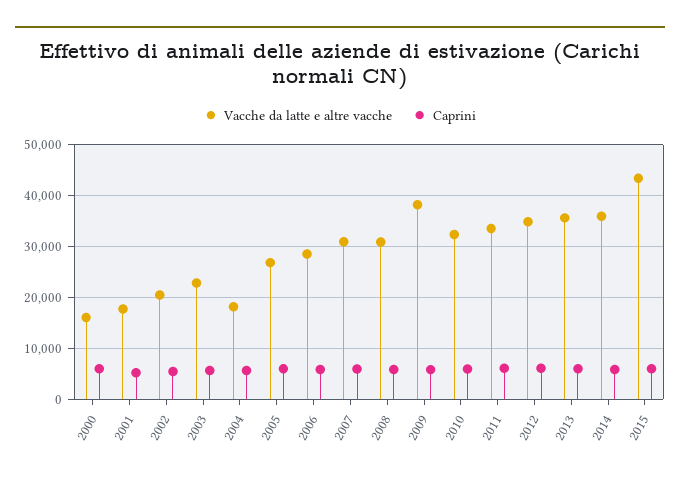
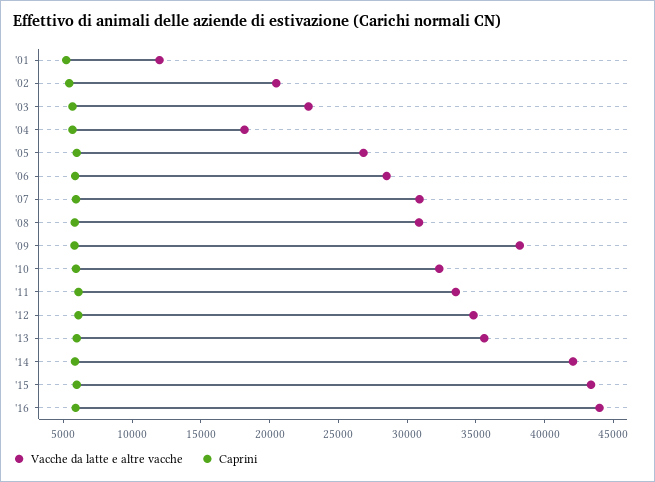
Vacche da latte e altre vacche, 2000: 16000 -> none
Caprini, 2000: 6000 -> none
Vacche da latte e altre vacche, 2001: 18000 -> 12000
Vacche da latte e altre vacche, 2014: 36000 -> 42000
Vacche da latte e altre vacche, '16: none -> 44000
Caprini, '16: none -> 6000

